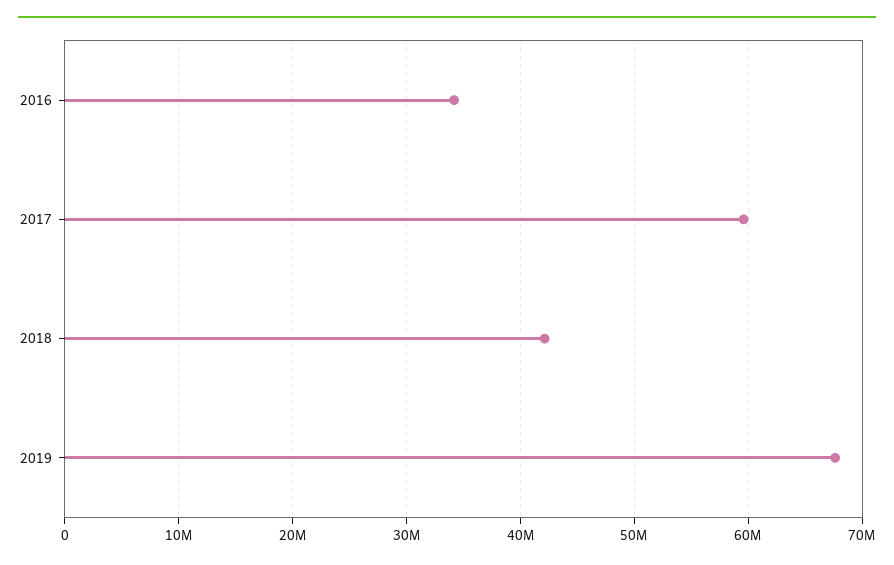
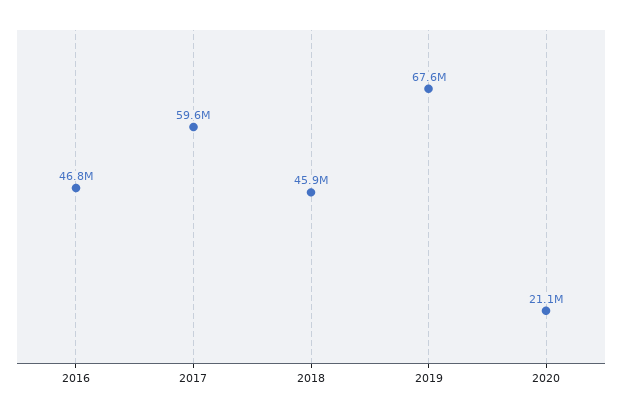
2016: 34000000 -> 46800000
2018: 42000000 -> 45900000
2020: none -> 21100000

